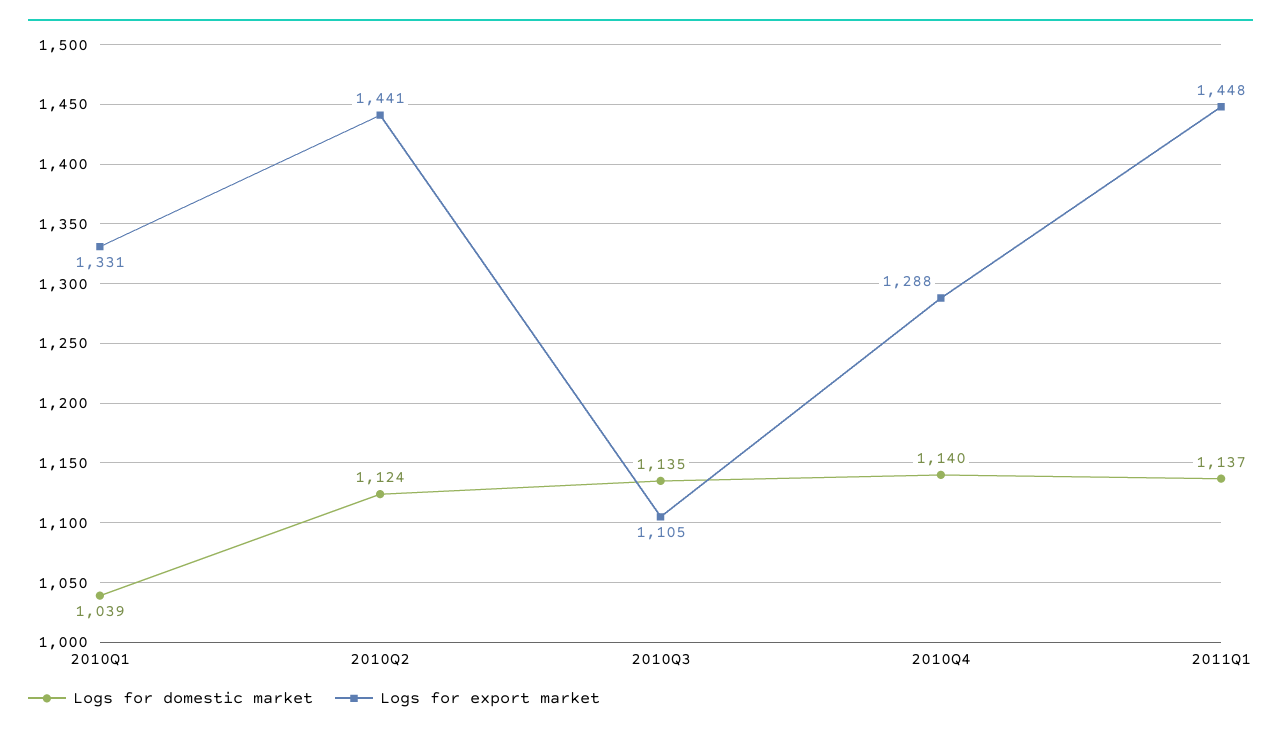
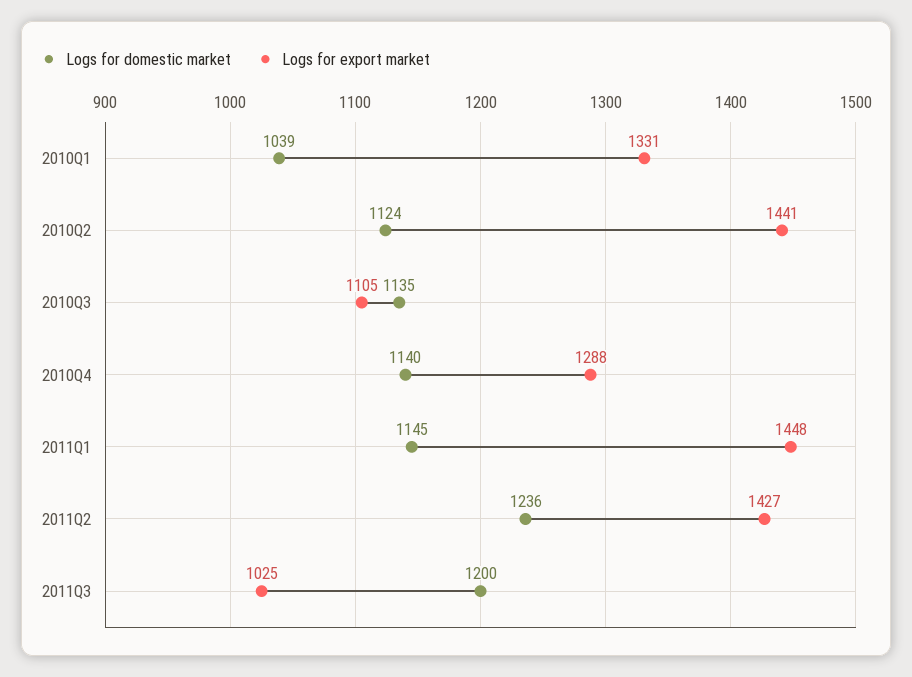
Logs for domestic market, 2011Q1: 1137 -> 1145
Logs for domestic market, 2011Q2: none -> 1236
Logs for export market, 2011Q2: none -> 1427
Logs for domestic market, 2011Q3: none -> 1200
Logs for export market, 2011Q3: none -> 1025

